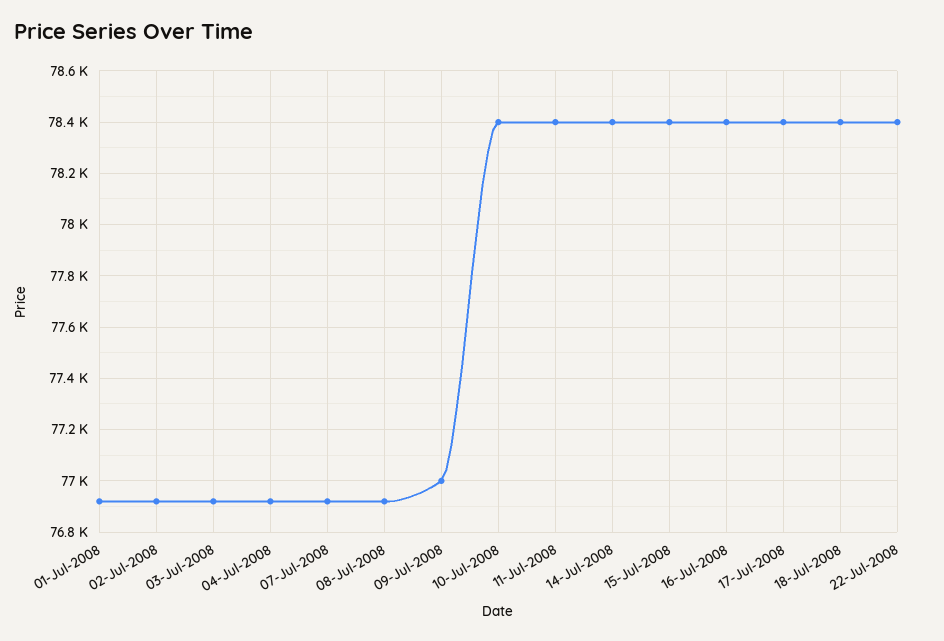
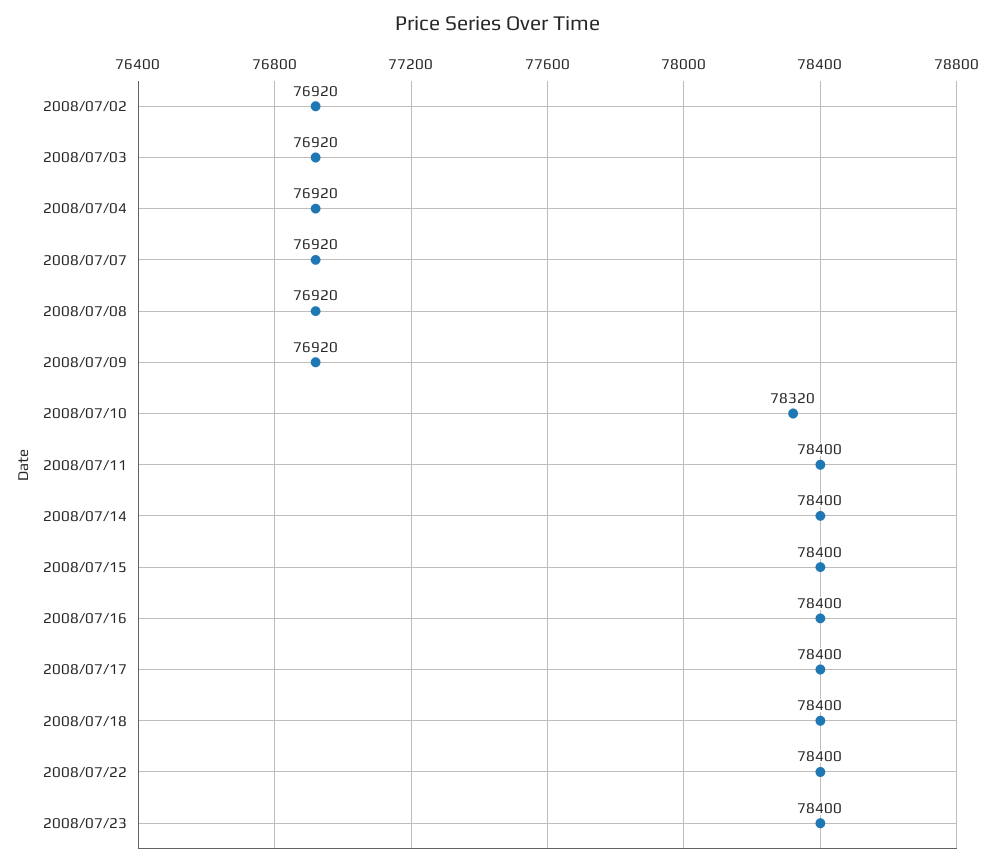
01-Jul-2008: 76925 -> none
09-Jul-2008: 77000 -> 76920
10-Jul-2008: 78400 -> 78320
2008/07/23: none -> 78400

